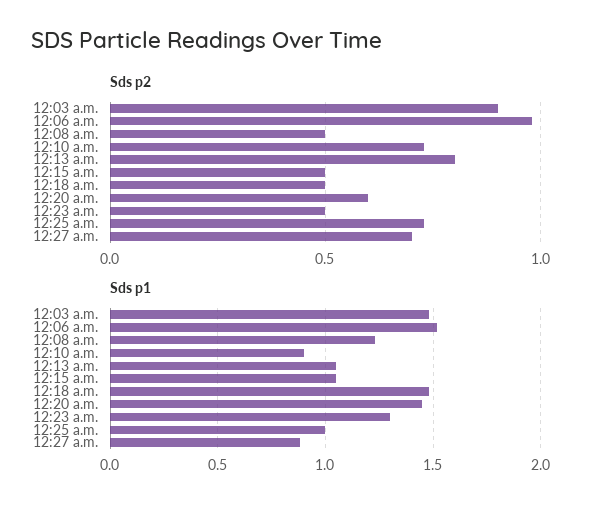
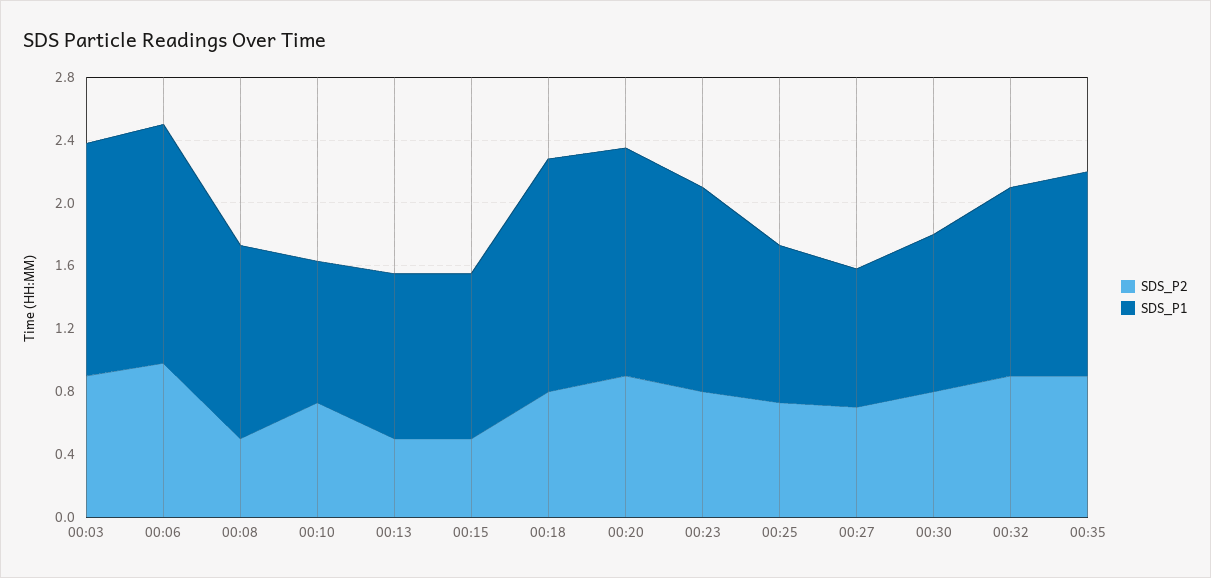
Sds p2, 12:13 a.m.: 0.8 -> 0.5
Sds p2, 12:18 a.m.: 0.5 -> 0.8
Sds p2, 12:20 a.m.: 0.6 -> 0.9
Sds p2, 12:23 a.m.: 0.5 -> 0.8
Sds p2, 00:30: none -> 0.8
Sds p1, 00:30: none -> 1
Sds p2, 00:32: none -> 0.9
Sds p1, 00:32: none -> 1.2
Sds p2, 00:35: none -> 0.9
Sds p1, 00:35: none -> 1.3

